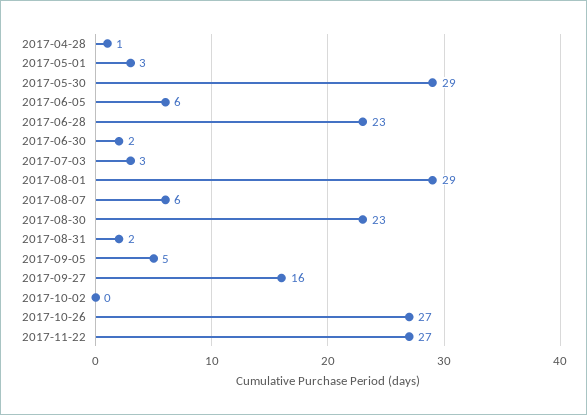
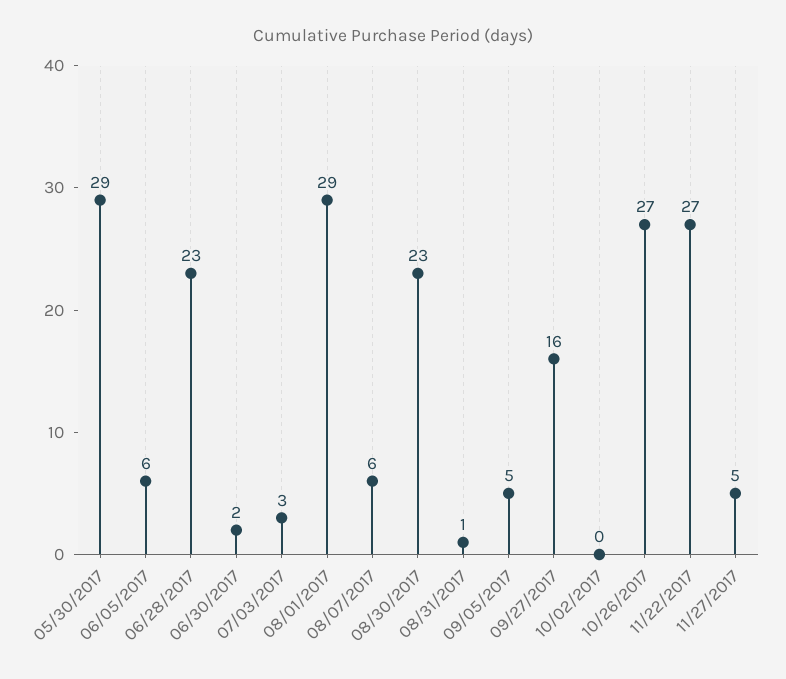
2017-04-28: 1 -> none
2017-05-01: 3 -> none
2017-08-31: 2 -> 1
11/27/2017: none -> 5

